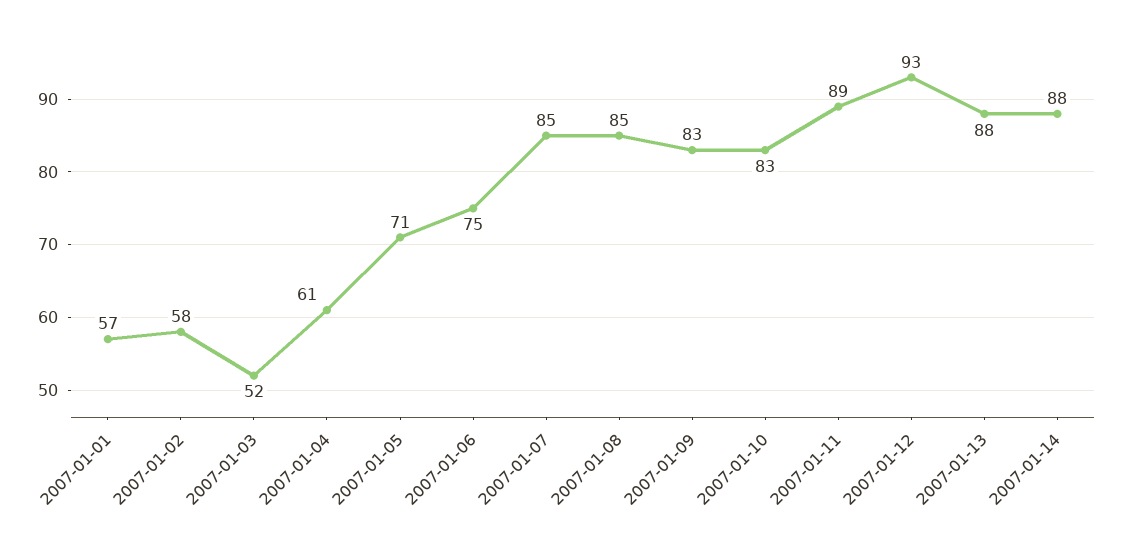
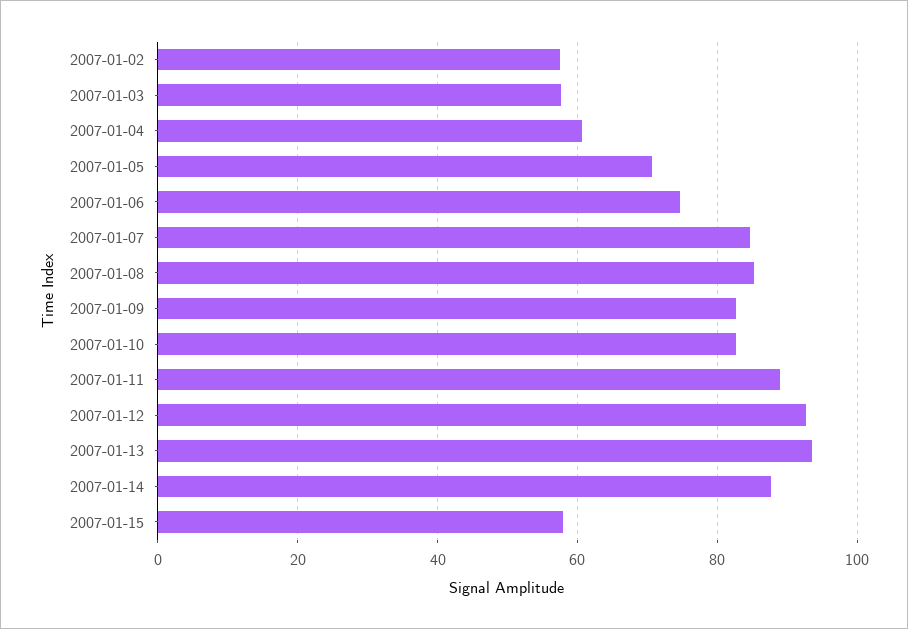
2007-01-01: 57 -> none
2007-01-03: 52 -> 58
2007-01-13: 88 -> 94
2007-01-15: none -> 58

